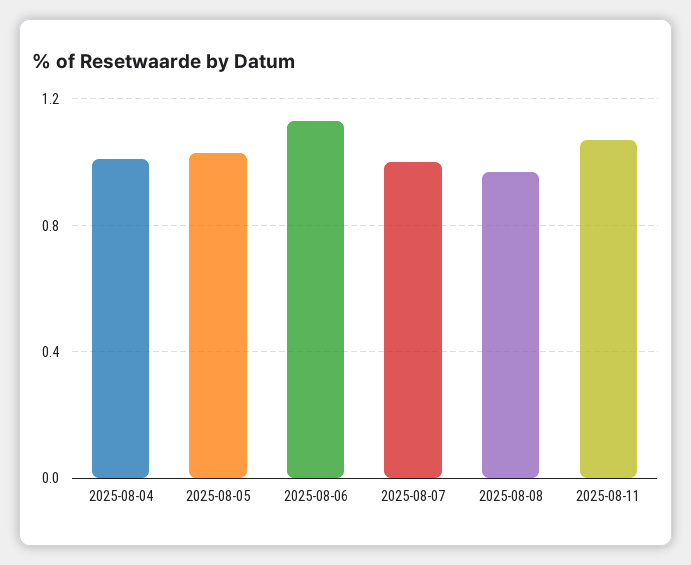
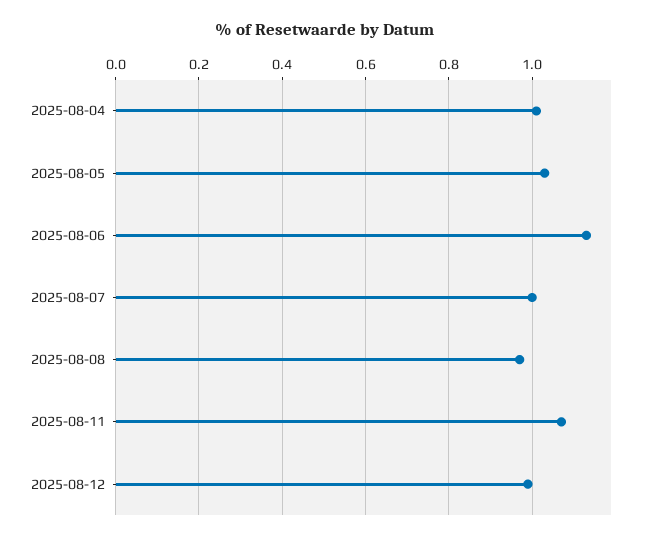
2025-08-12: none -> 1

